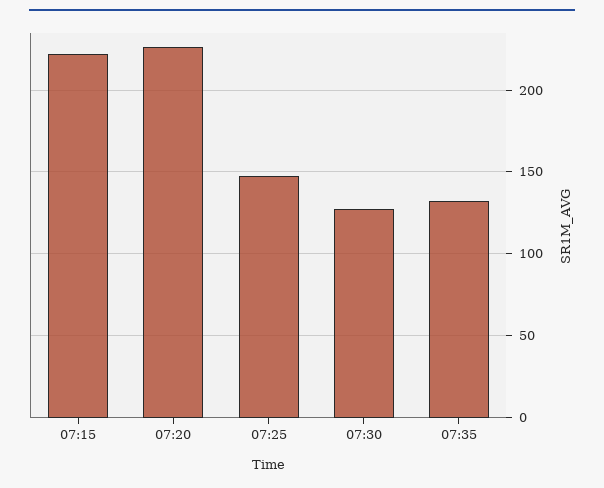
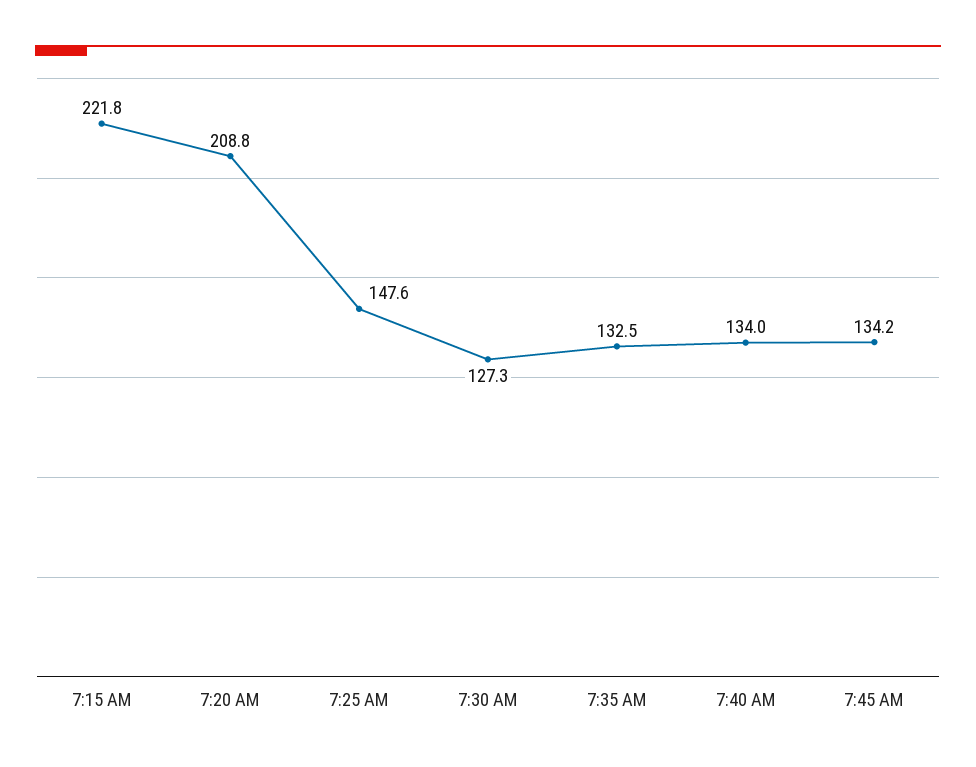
07:20: 225 -> 208.8
7:40 AM: none -> 134
7:45 AM: none -> 134.2

